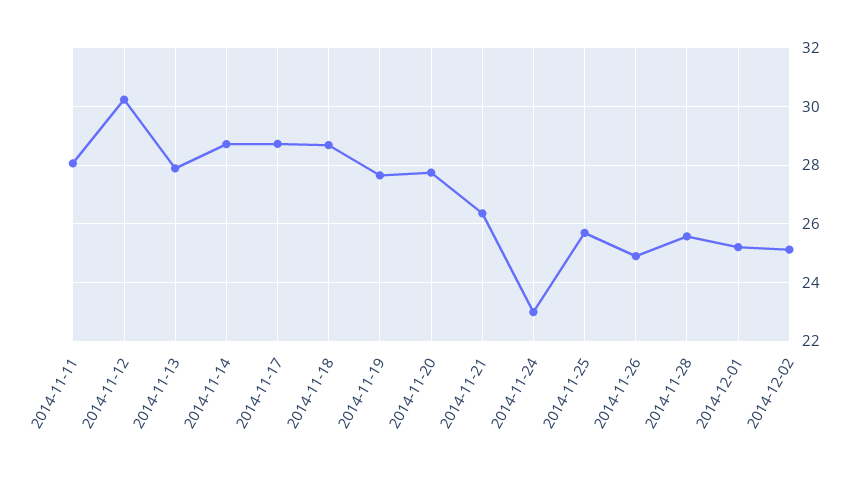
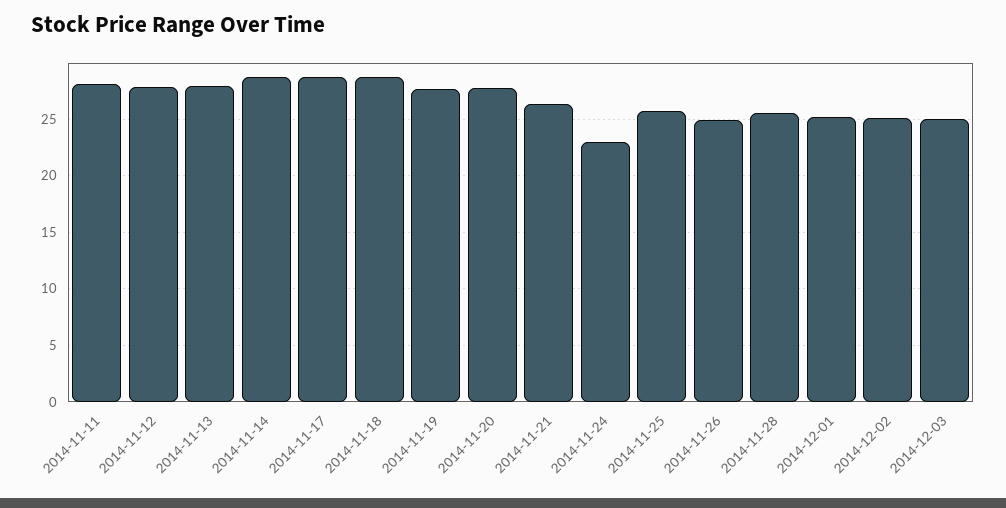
2014-11-12: 30.25 -> 28
2014-12-03: none -> 25

